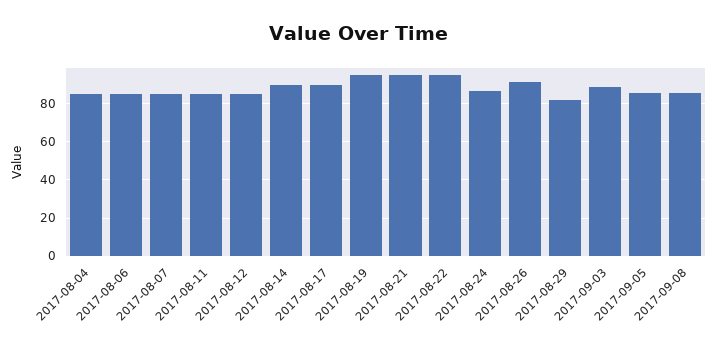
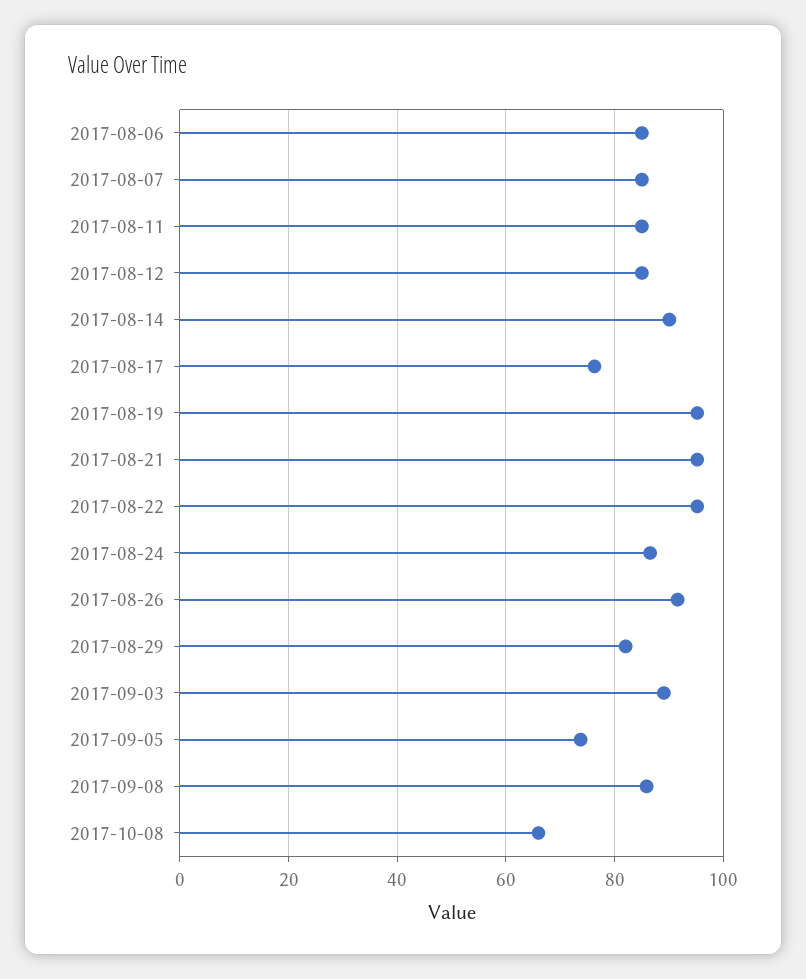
2017-08-04: 85 -> none
2017-08-17: 90 -> 76
2017-09-05: 85 -> 74
2017-10-08: none -> 66

